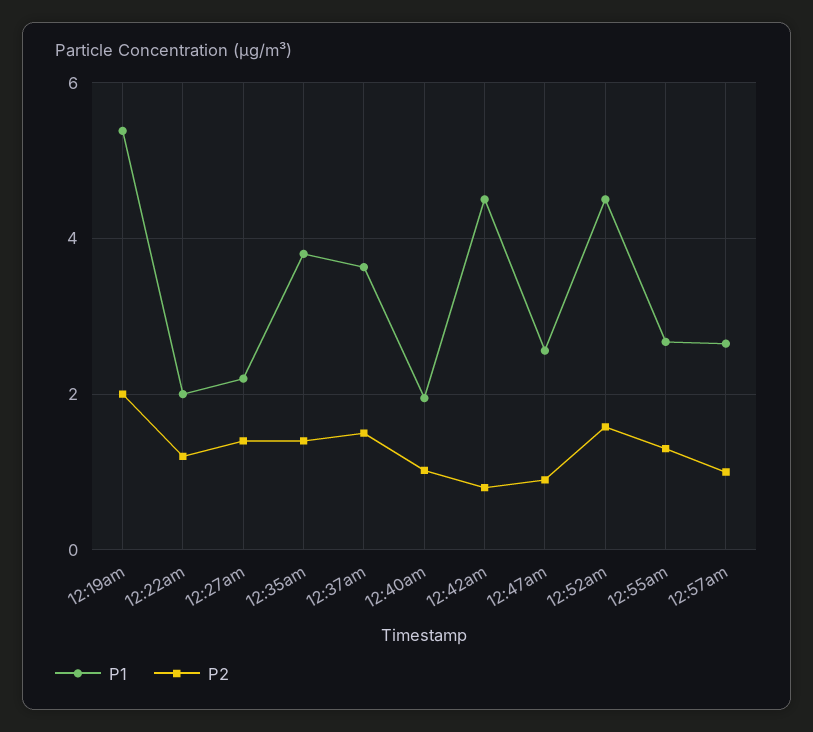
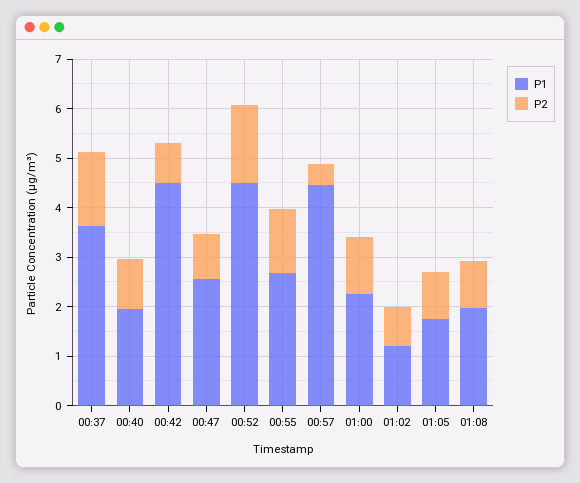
P1, 12:19am: 5.4 -> none
P2, 12:19am: 2 -> none
P1, 12:22am: 2 -> none
P2, 12:22am: 1.2 -> none
P1, 12:27am: 2.2 -> none
P2, 12:27am: 1.4 -> none
P1, 12:35am: 3.8 -> none
P2, 12:35am: 1.4 -> none
P1, 12:57am: 2.6 -> 4.4
P2, 12:57am: 1 -> 0.4
P1, 01:00: none -> 2.2
P2, 01:00: none -> 1.2
P1, 01:02: none -> 1.2
P2, 01:02: none -> 0.8
P1, 01:05: none -> 1.8
P2, 01:05: none -> 1
P1, 01:08: none -> 2
P2, 01:08: none -> 1

